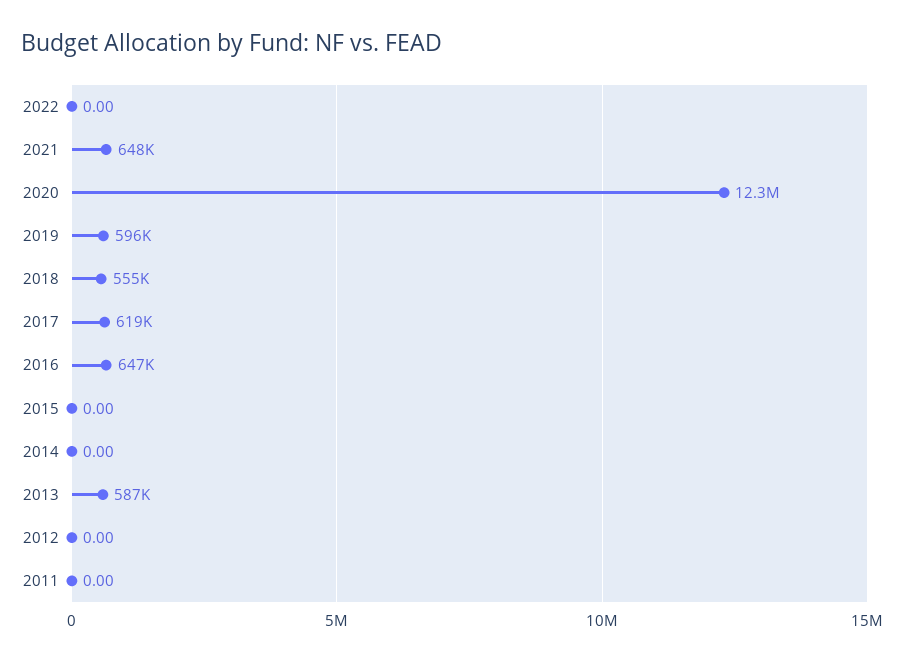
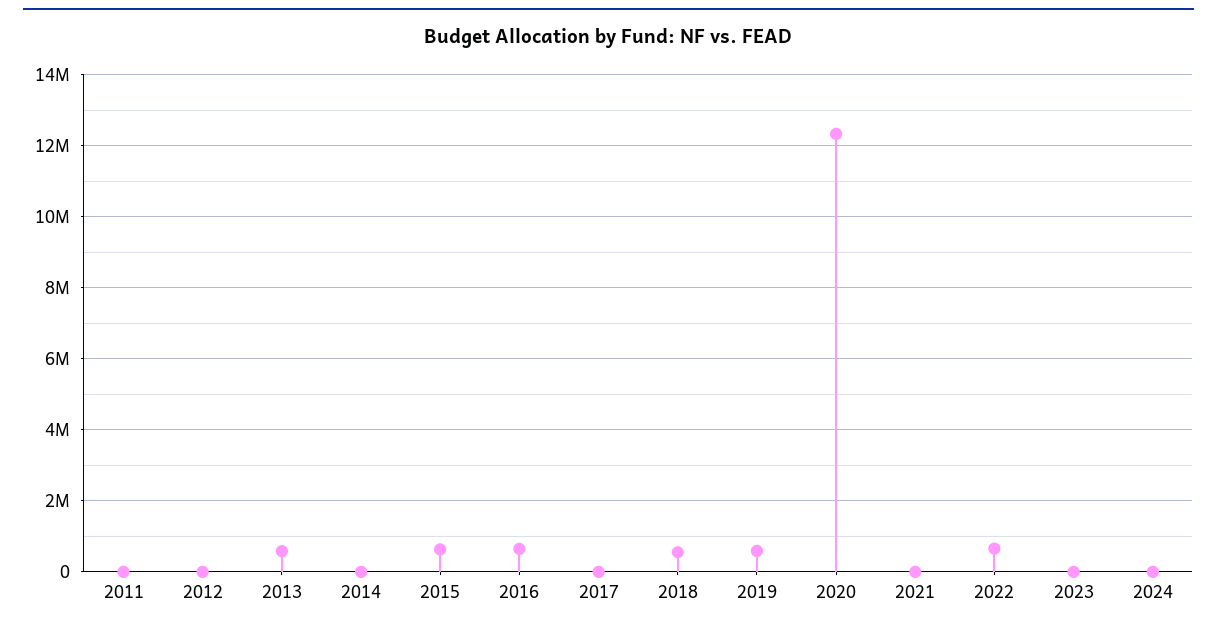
2022: 0 -> 600000
2021: 648000 -> 0
2017: 619000 -> 0
2015: 0 -> 600000
2023: none -> 0
2024: none -> 0

